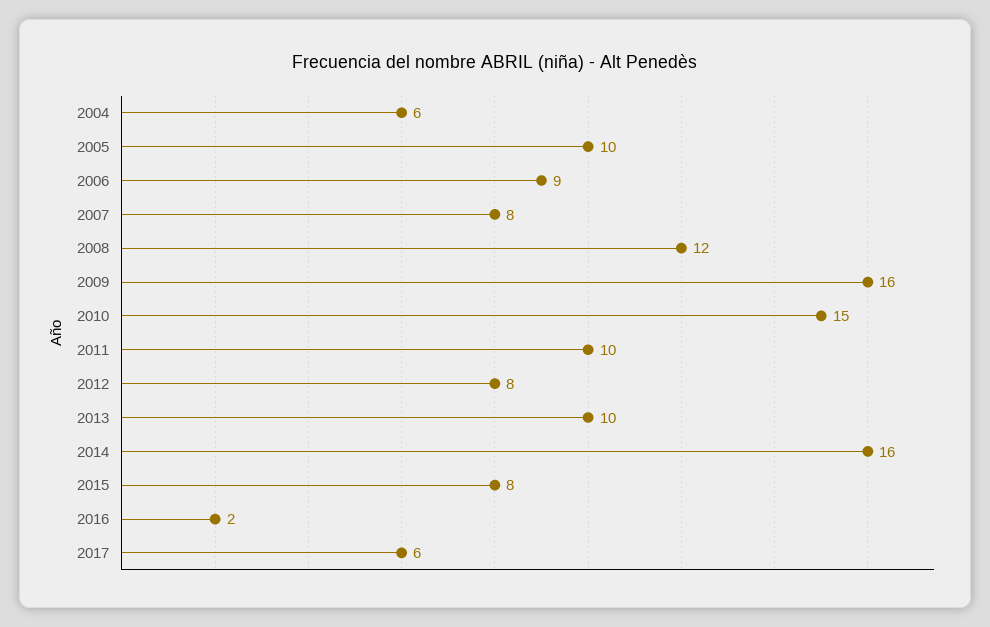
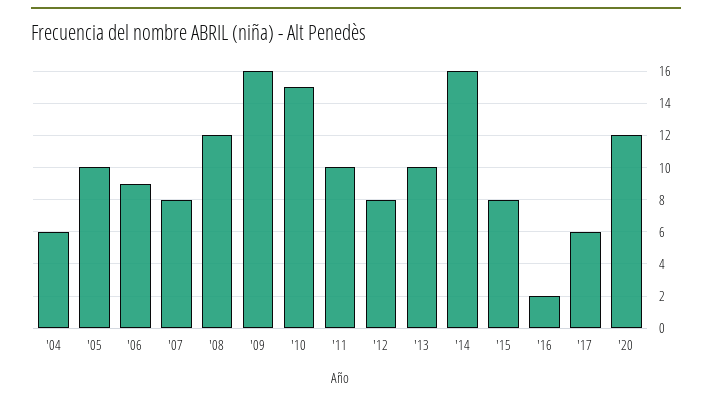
'20: none -> 12

